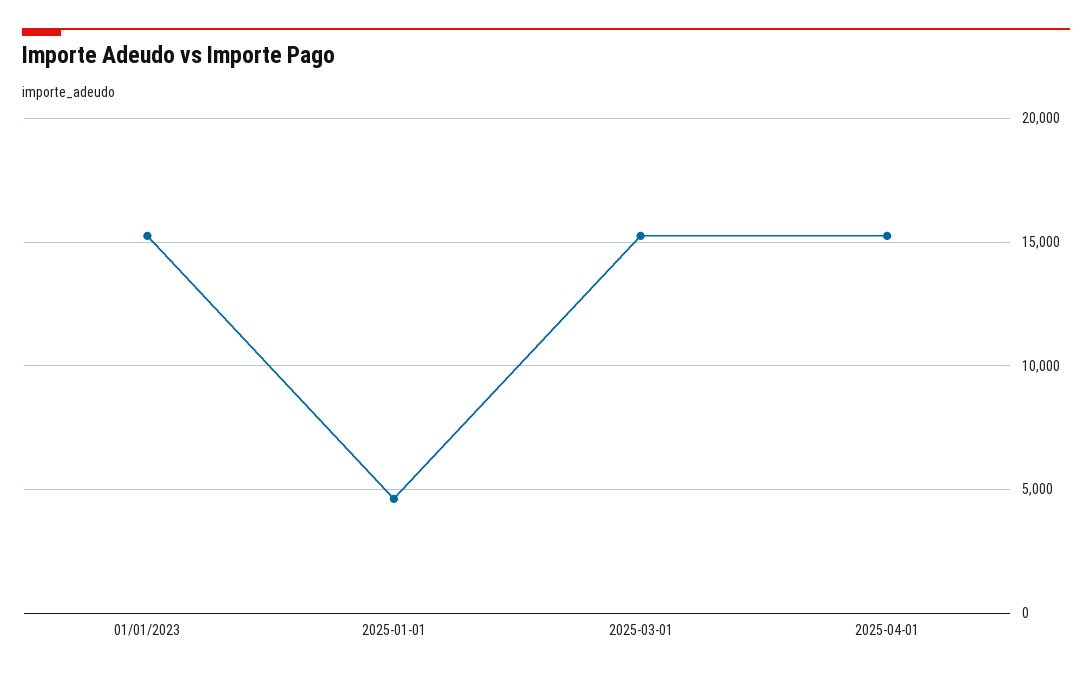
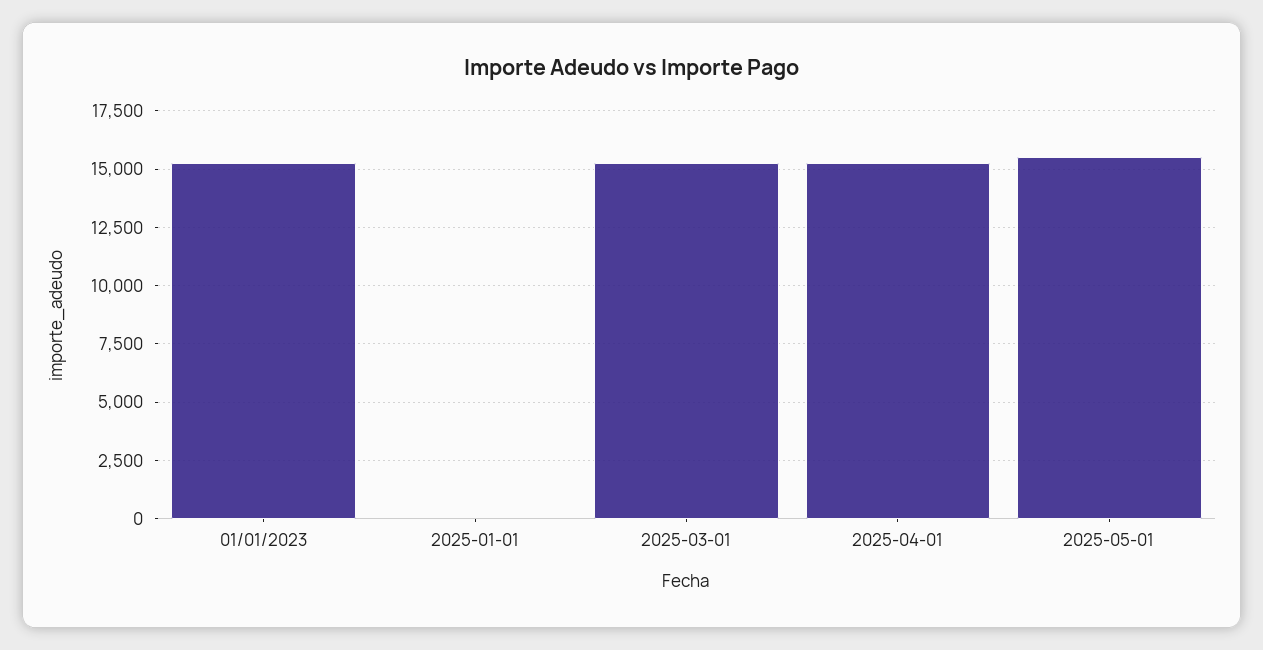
2025-01-01: 4500 -> 0
2025-05-01: none -> 15500

